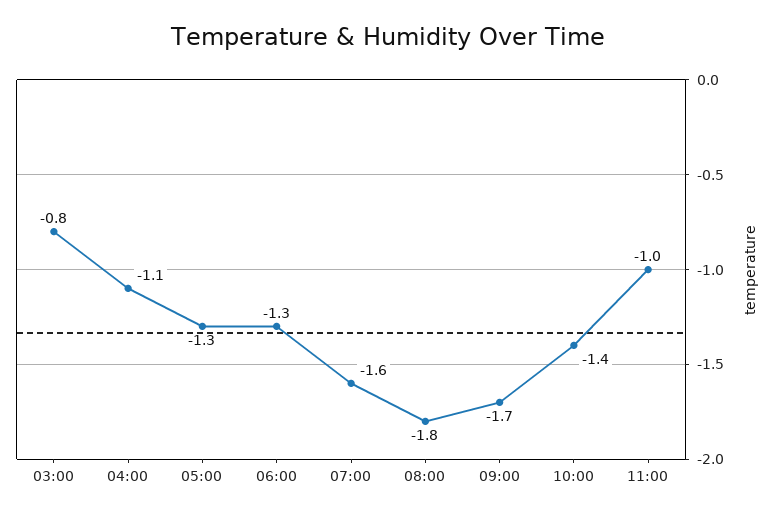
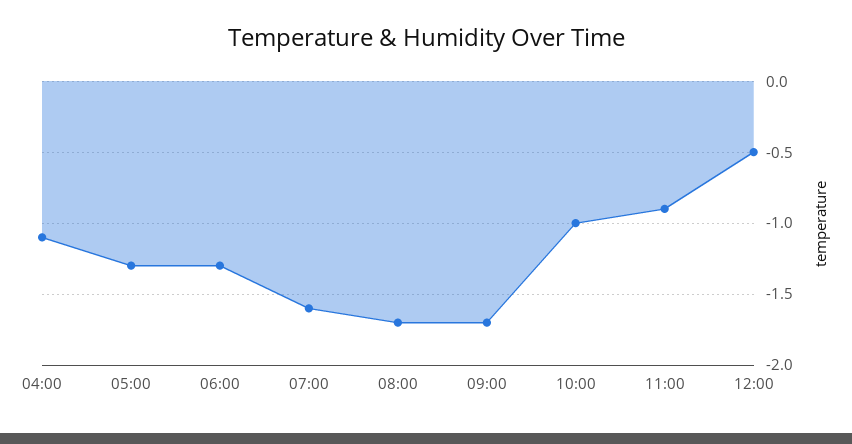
03:00: -0.8 -> none
08:00: -1.8 -> -1.7
10:00: -1.4 -> -1
11:00: -1 -> -0.9
12:00: none -> -0.5

